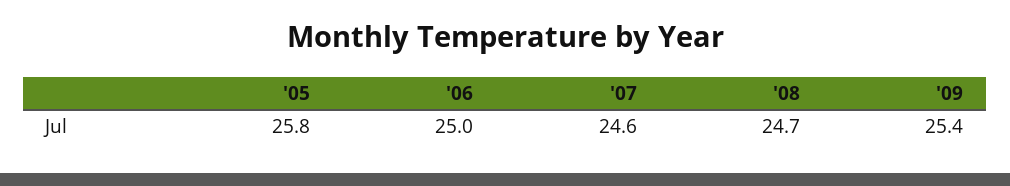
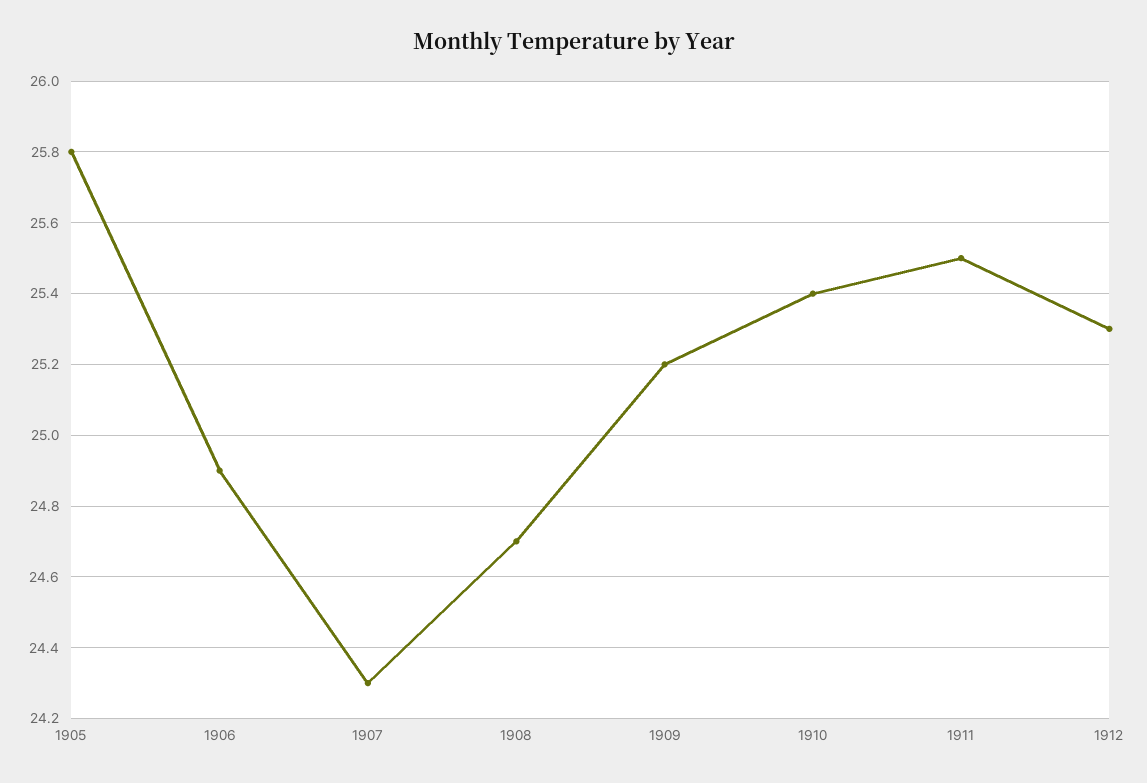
'06: 25 -> 24.9
'07: 24.6 -> 24.3
'09: 25.4 -> 25.2
1910: none -> 25.4
1911: none -> 25.5
1912: none -> 25.3

